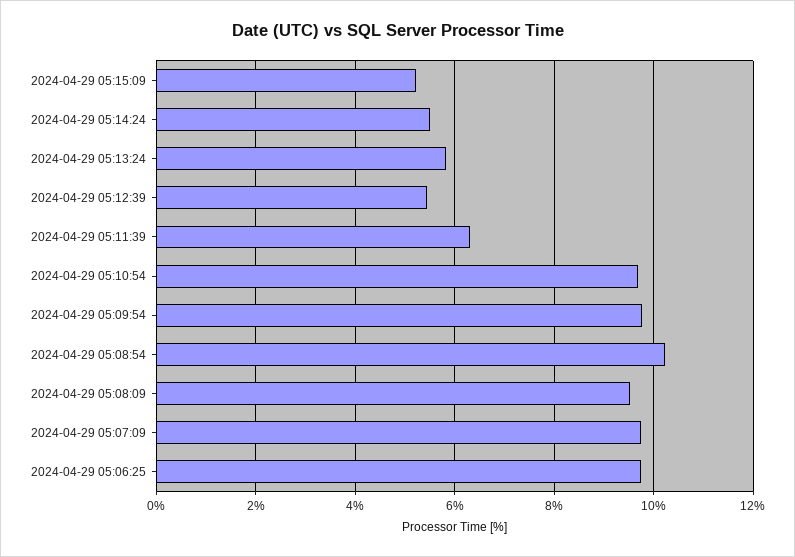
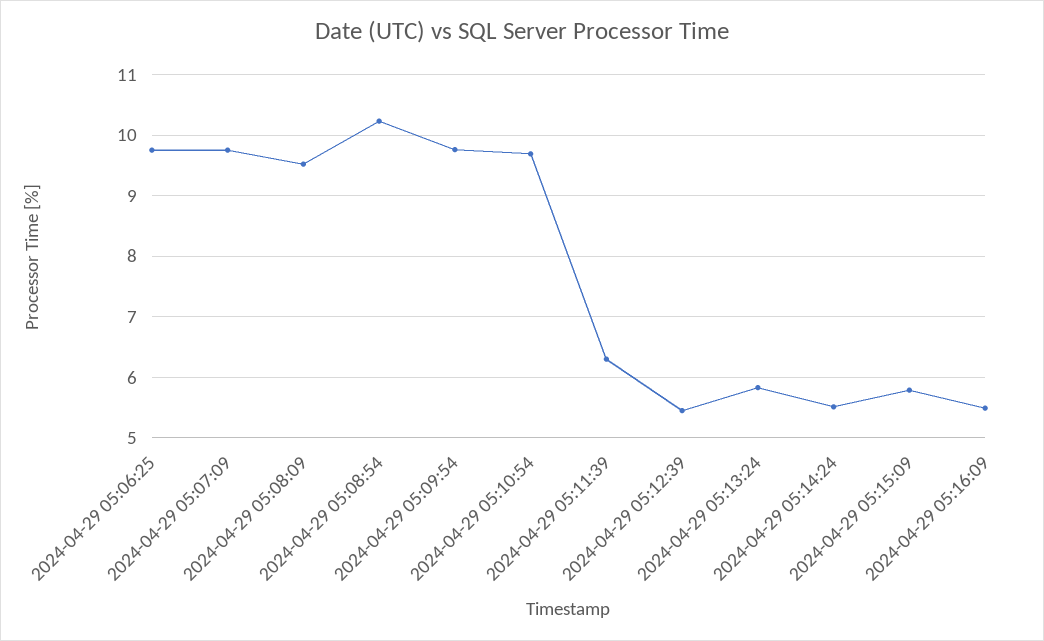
2024-04-29 05:15:09: 5.2 -> 5.8
2024-04-29 05:16:09: none -> 5.5

